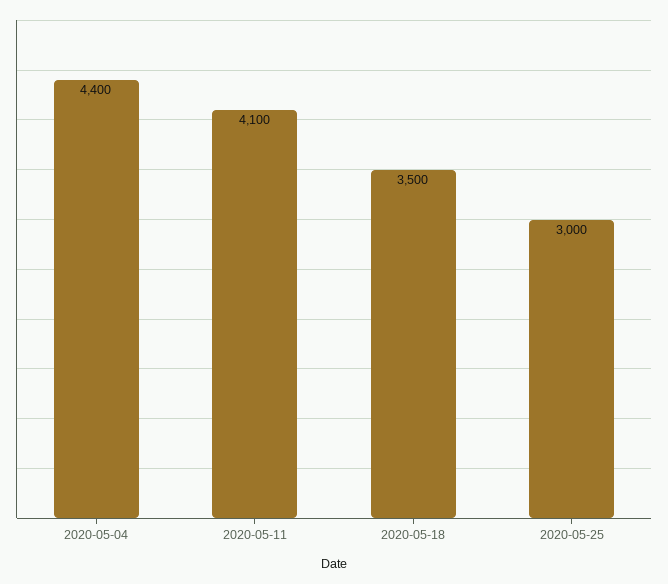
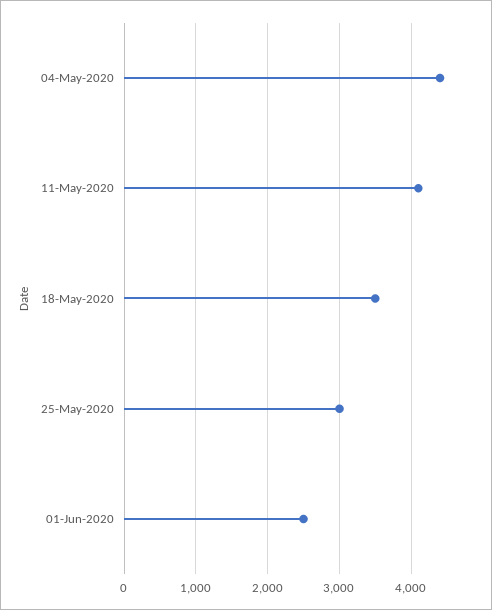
01-Jun-2020: none -> 2500

